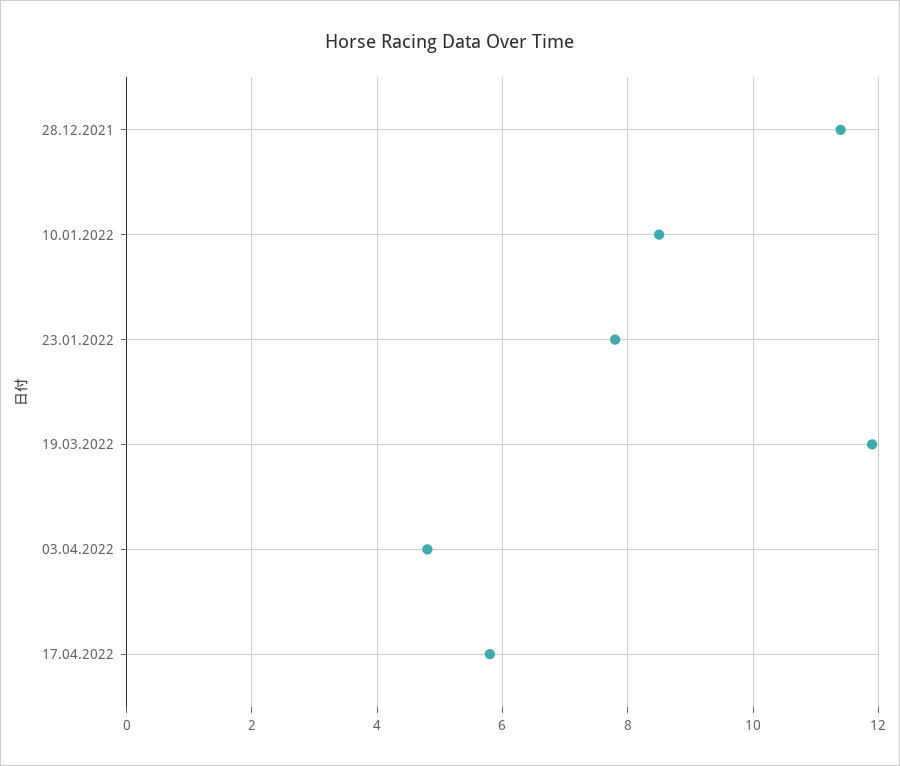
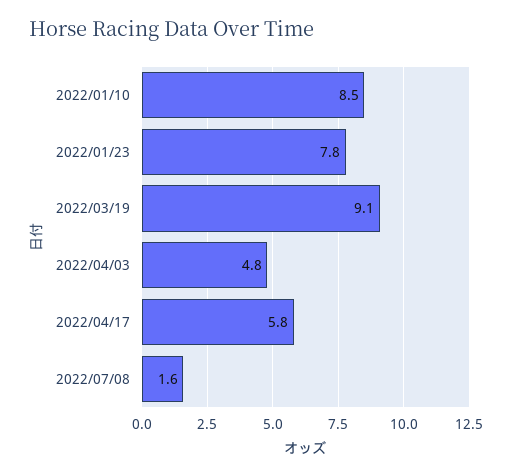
28.12.2021: 11.5 -> none
19.03.2022: 12 -> 9.1
2022/07/08: none -> 1.6

